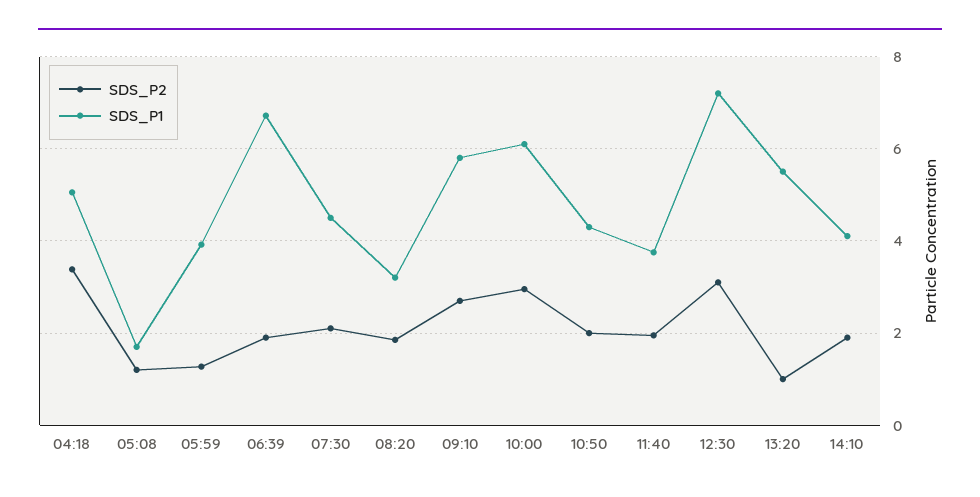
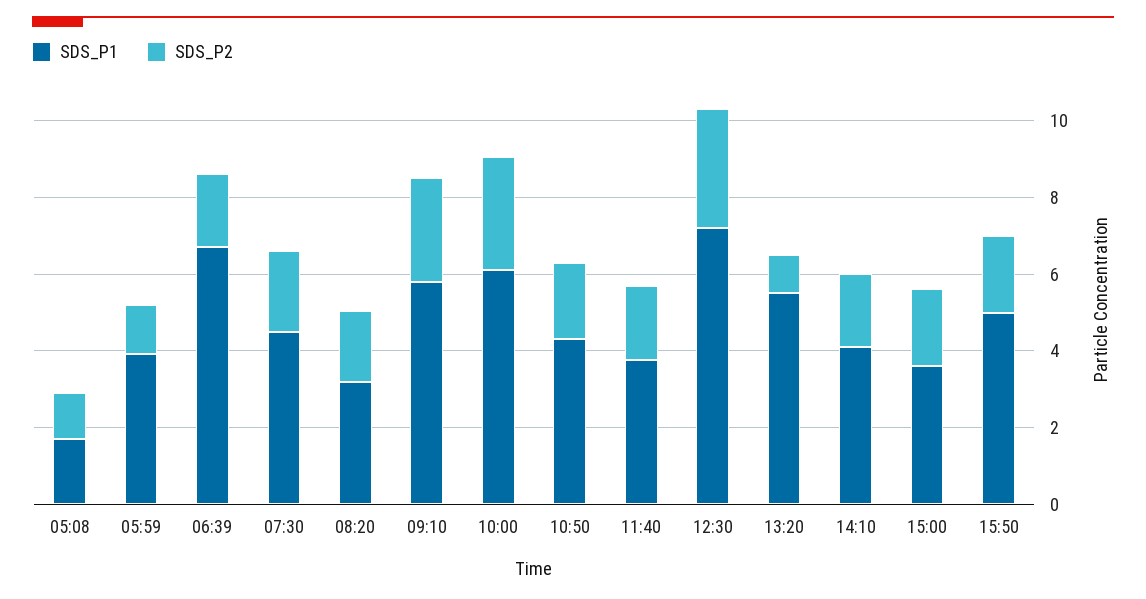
SDS_P2, 04:18: 3.4 -> none
SDS_P1, 04:18: 5 -> none
SDS_P1, 15:00: none -> 3.5
SDS_P2, 15:00: none -> 2
SDS_P1, 15:50: none -> 5
SDS_P2, 15:50: none -> 2

